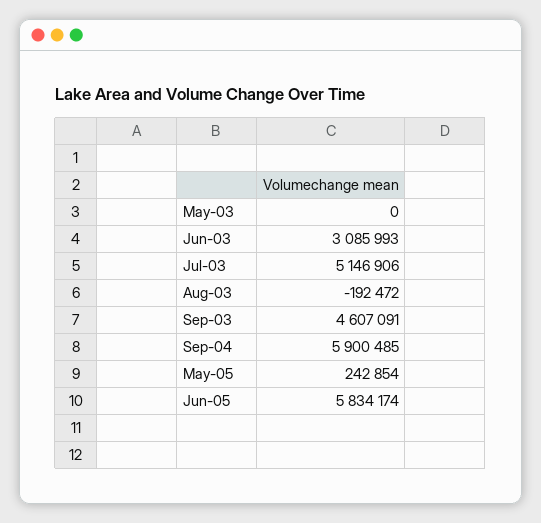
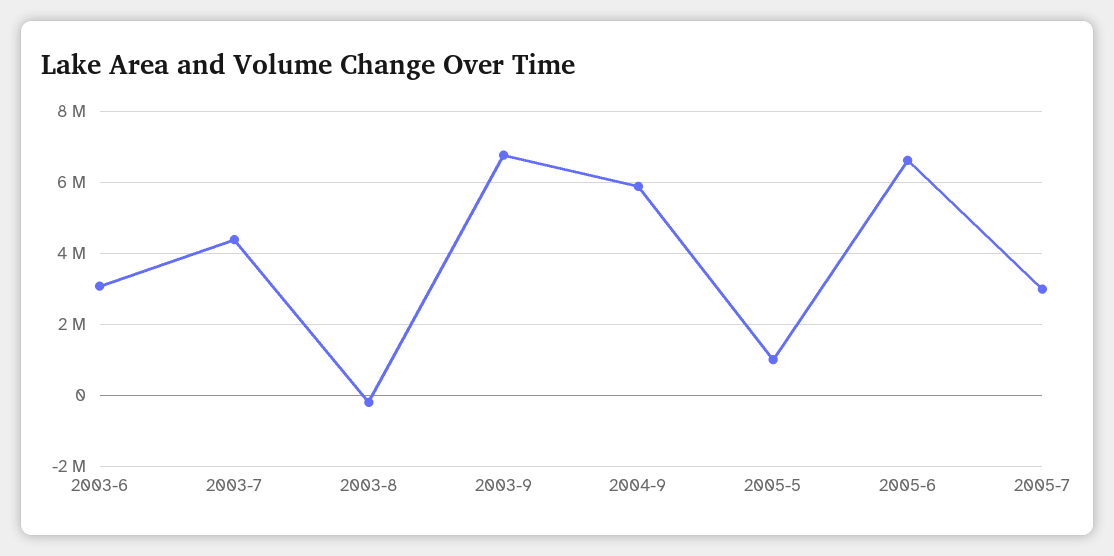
May-03: 0 -> none
Jul-03: 5146906 -> 4400000
Sep-03: 4607091 -> 6800000
May-05: 242854 -> 1000000
Jun-05: 5834174 -> 6600000
2005-7: none -> 3000000

